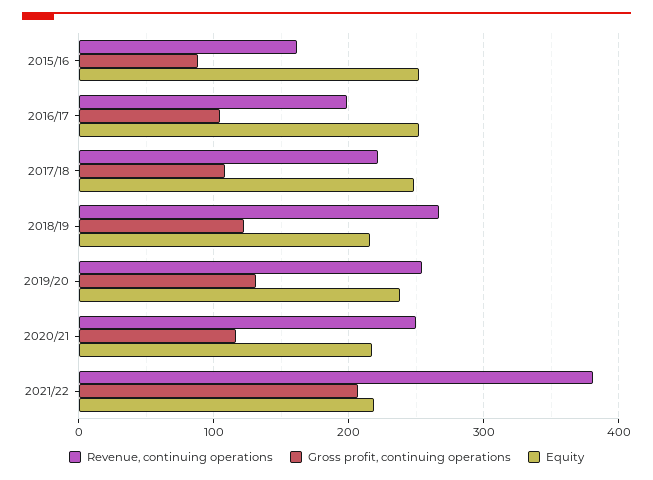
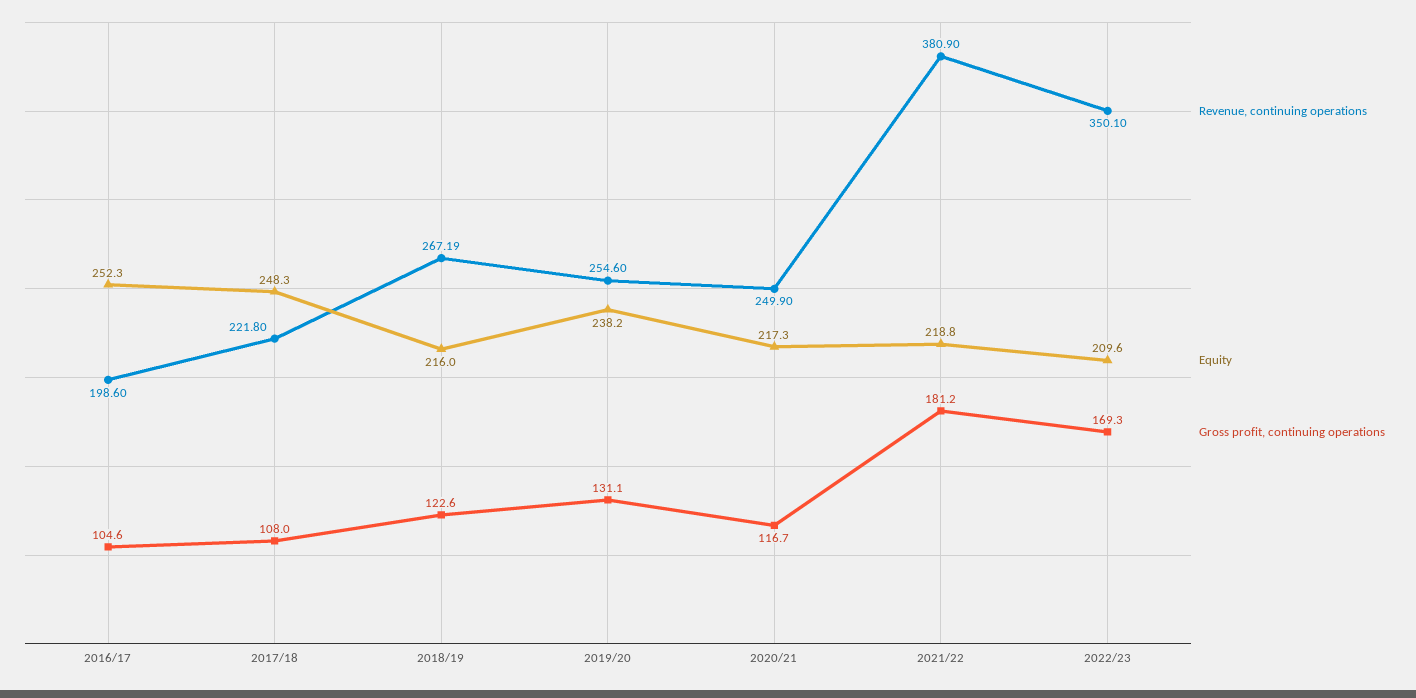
Revenue, continuing operations, 2015/16: 160 -> none
Gross profit, continuing operations, 2015/16: 90 -> none
Equity, 2015/16: 250 -> none
Gross profit, continuing operations, 2021/22: 210 -> 181.2
Revenue, continuing operations, 2022/23: none -> 350.1
Equity, 2022/23: none -> 209.6
Gross profit, continuing operations, 2022/23: none -> 169.3

